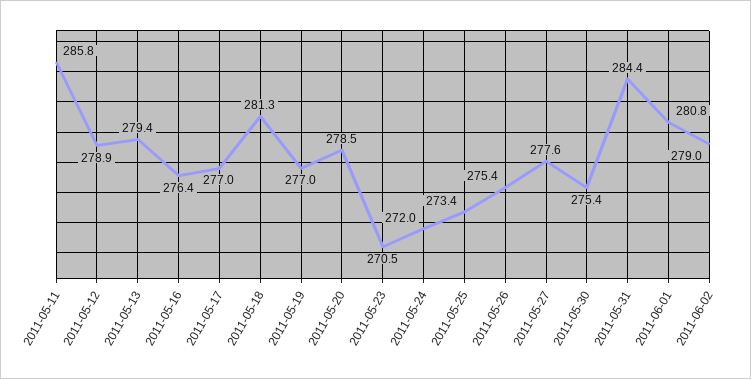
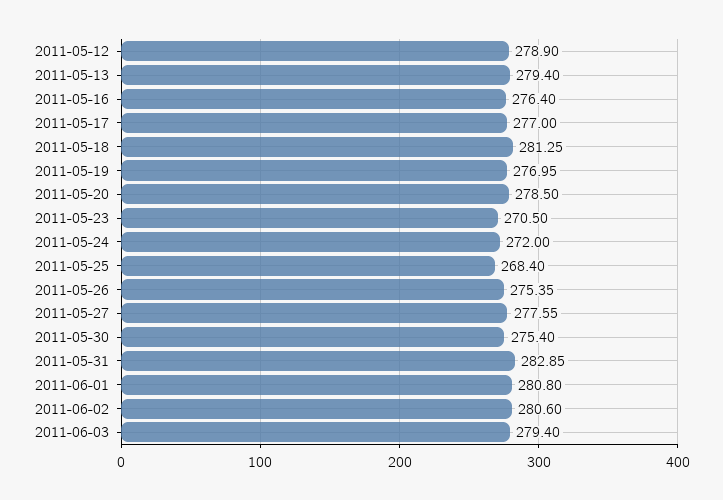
2011-05-11: 285.8 -> none
2011-05-25: 273.4 -> 268.4
2011-05-31: 284.4 -> 282.85
2011-06-02: 279 -> 280.6
2011-06-03: none -> 279.4

